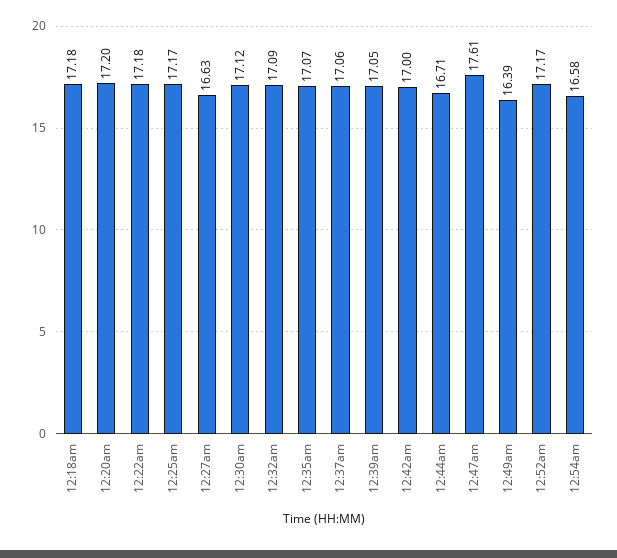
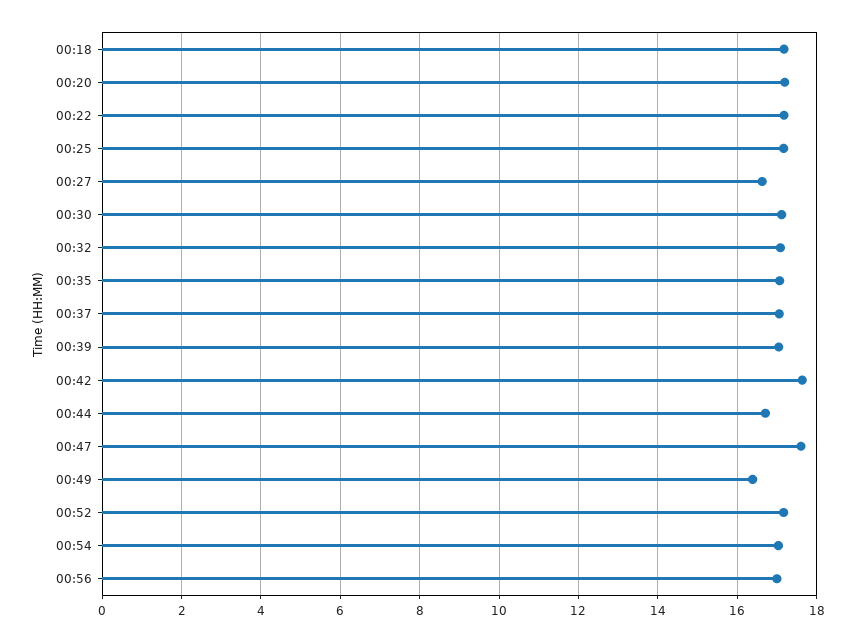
12:42am: 17 -> 17.6
12:54am: 16.58 -> 17
00:56: none -> 17

